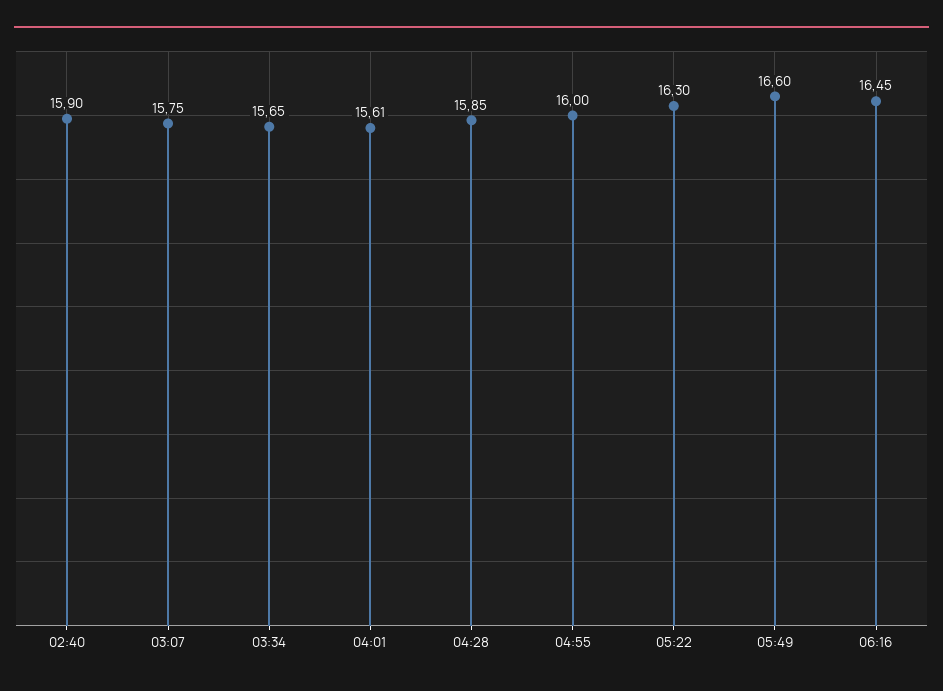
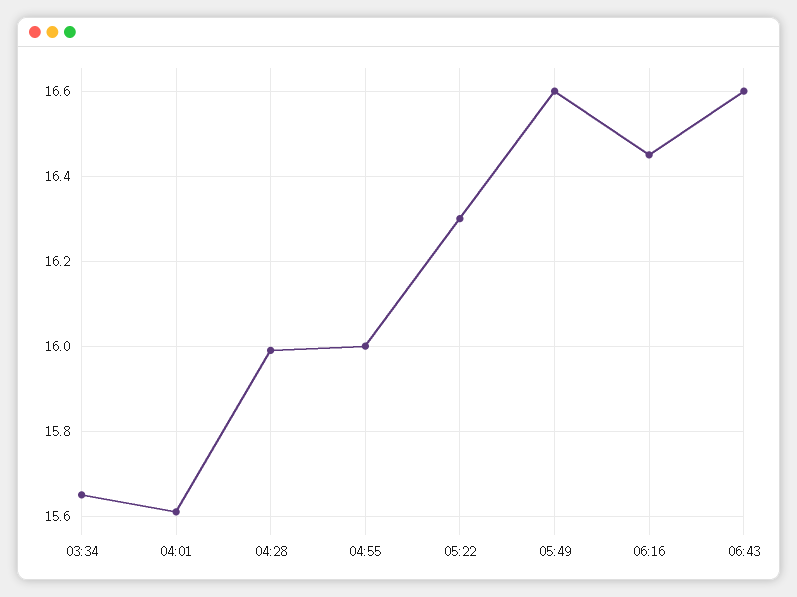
02:40: 15.9 -> none
03:07: 15.75 -> none
04:28: 15.85 -> 16
06:43: none -> 16.6

